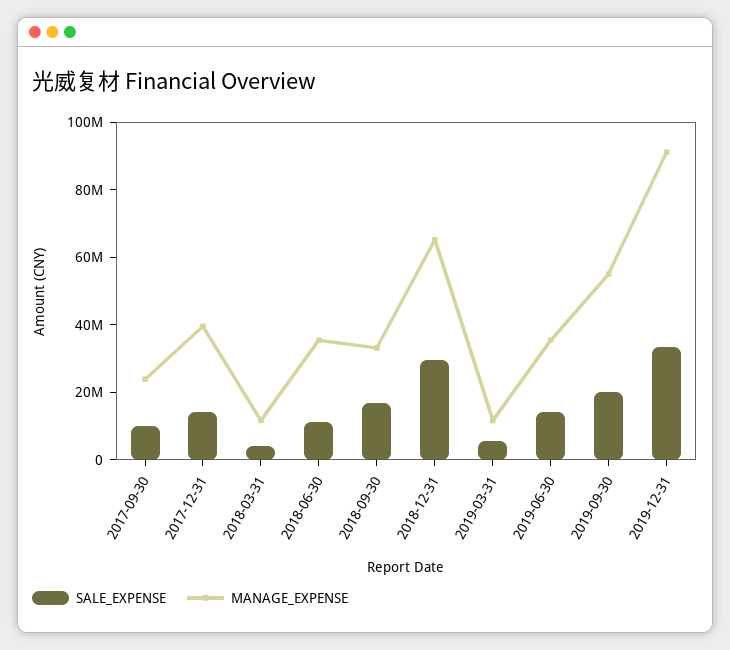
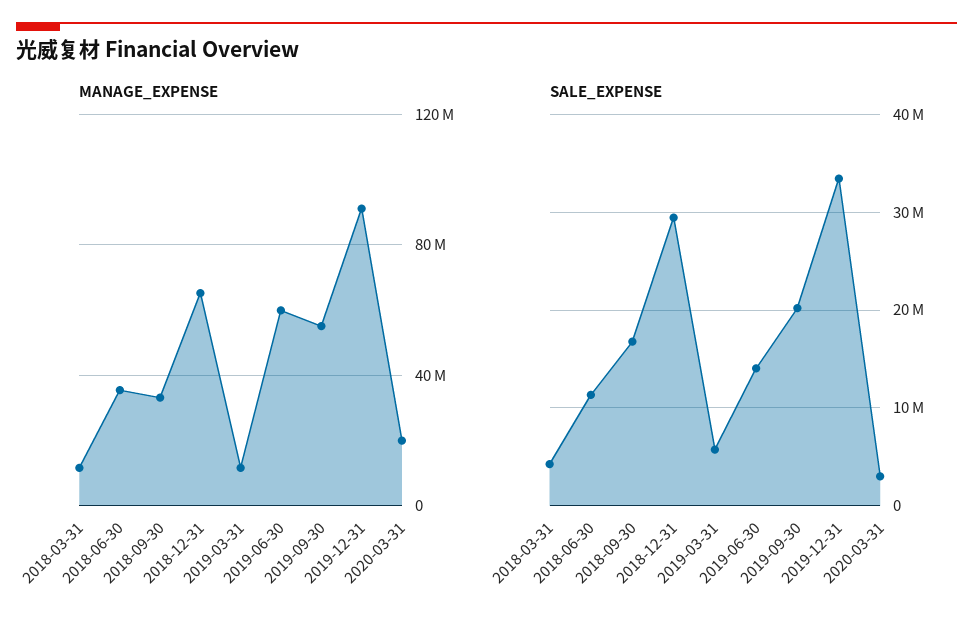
SALE_EXPENSE, 2017-09-30: 10000000 -> none
MANAGE_EXPENSE, 2017-09-30: 25000000 -> none
SALE_EXPENSE, 2017-12-31: 15000000 -> none
MANAGE_EXPENSE, 2017-12-31: 40000000 -> none
MANAGE_EXPENSE, 2019-06-30: 35000000 -> 60000000
MANAGE_EXPENSE, 2020-03-31: none -> 20000000
SALE_EXPENSE, 2020-03-31: none -> 3000000

